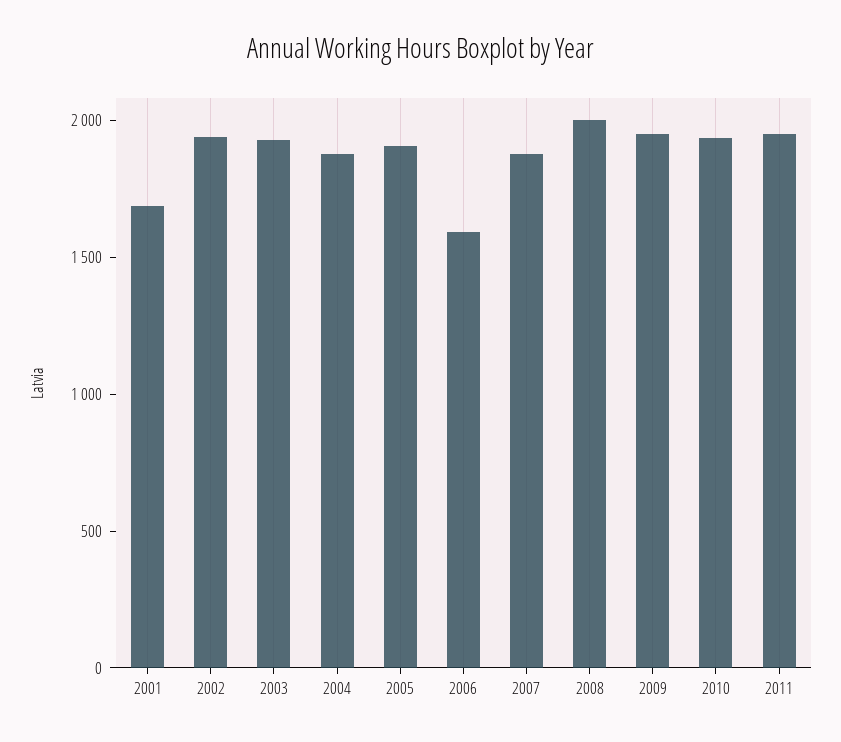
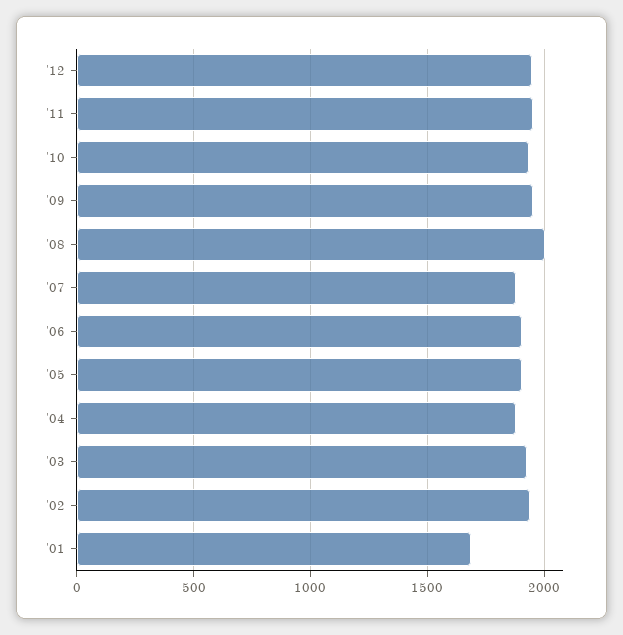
2006: 1600 -> 1900
'12: none -> 1950

